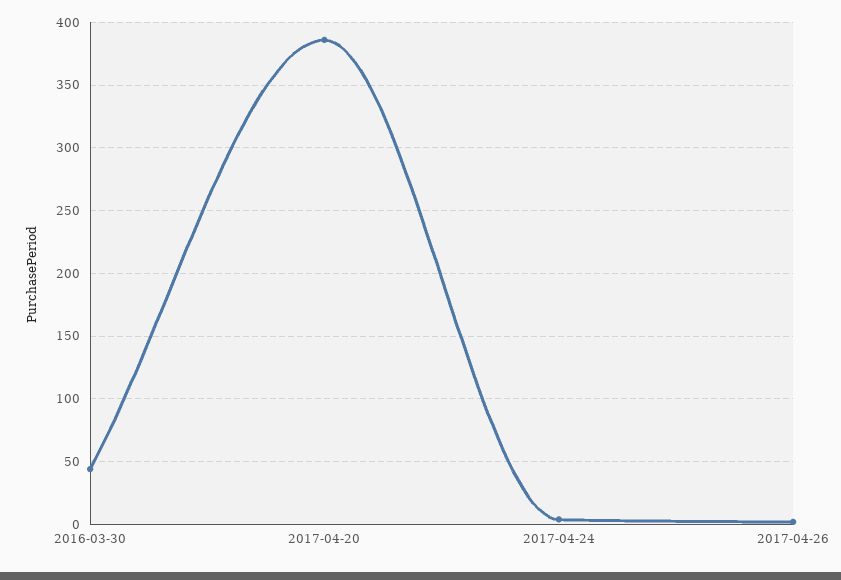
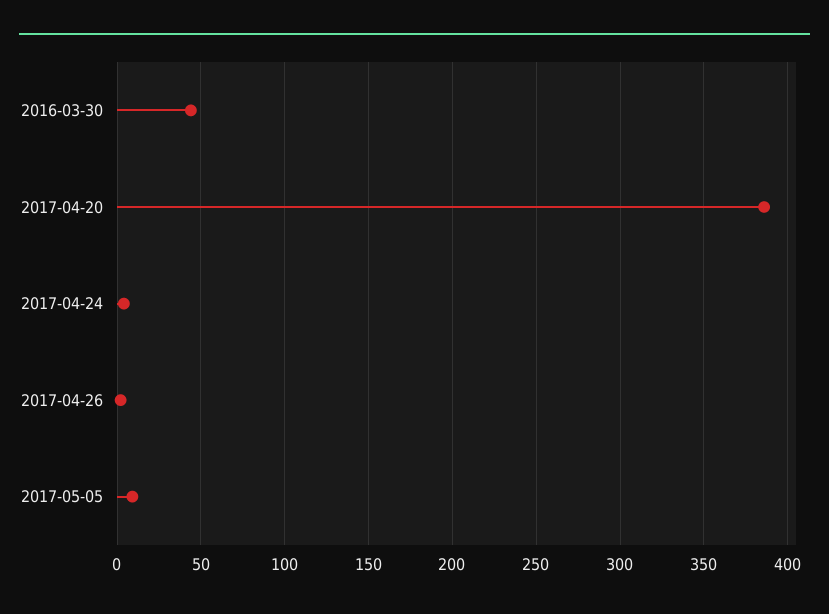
2017-05-05: none -> 10

